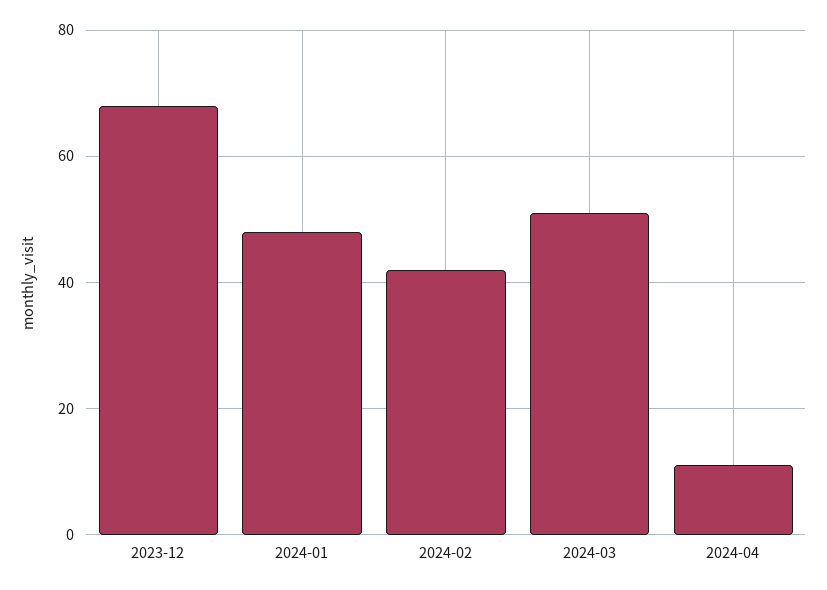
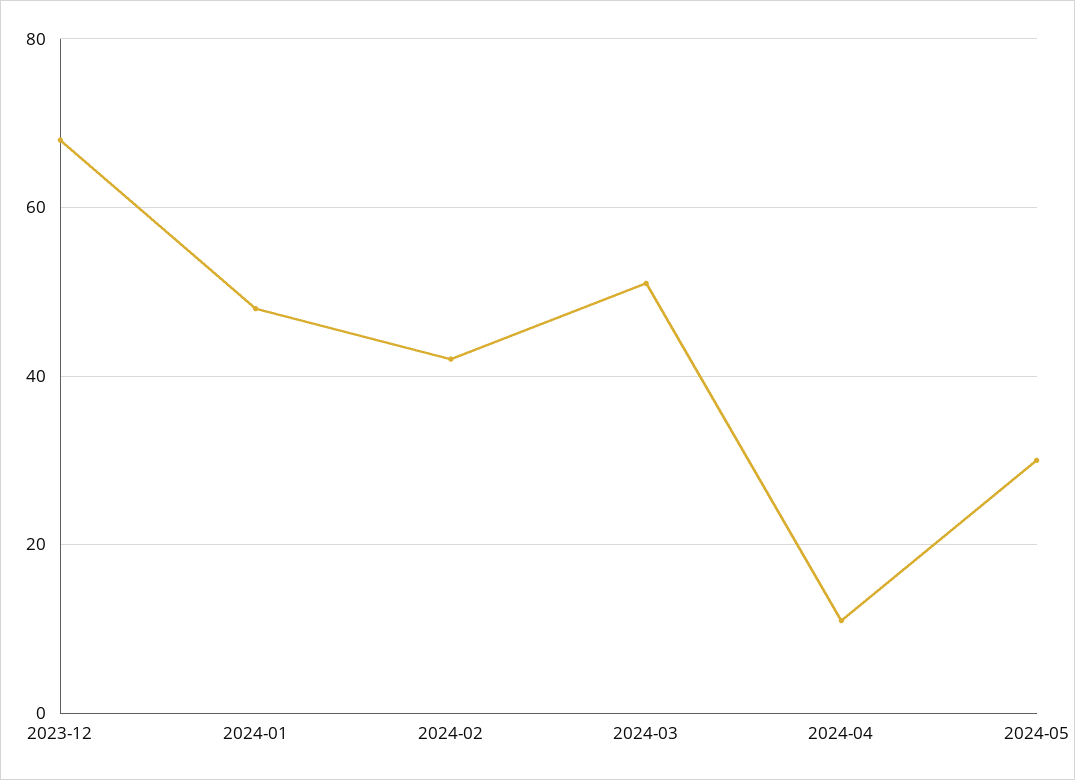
2024-05: none -> 30

